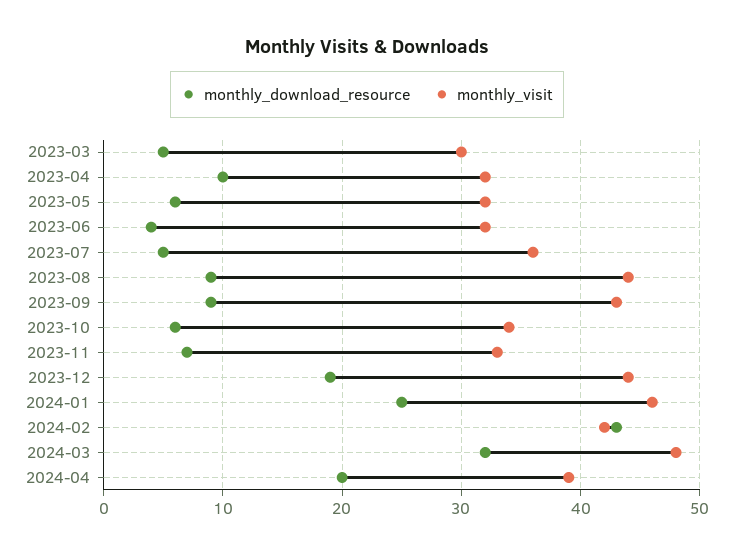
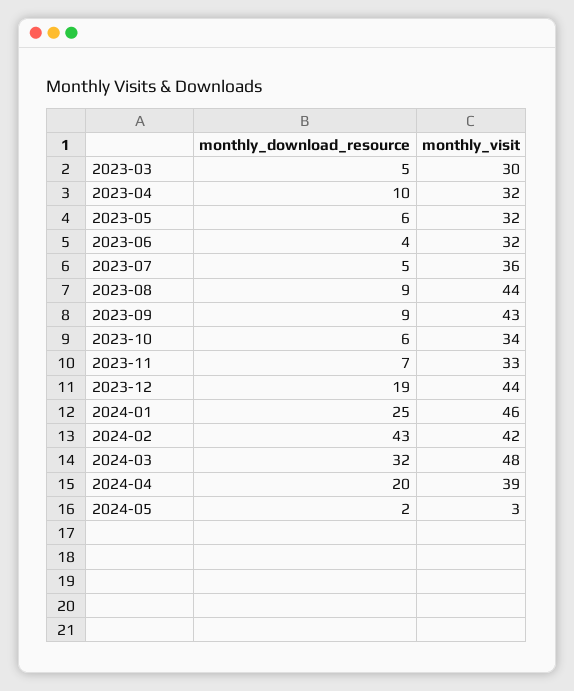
monthly_download_resource, 2024-05: none -> 2
monthly_visit, 2024-05: none -> 3

